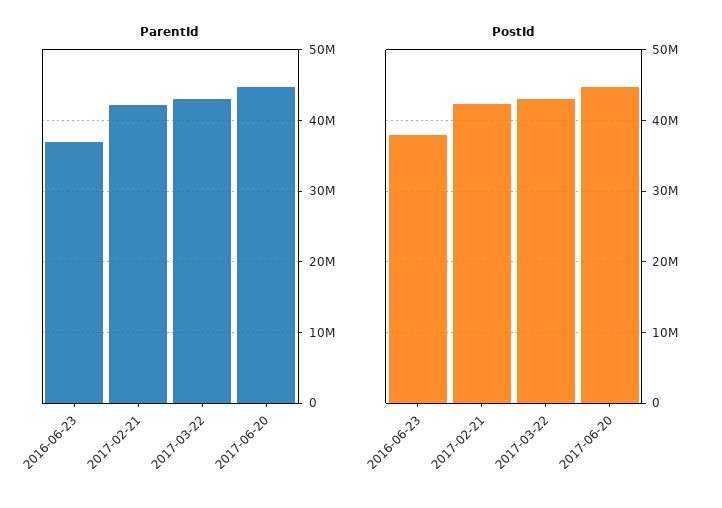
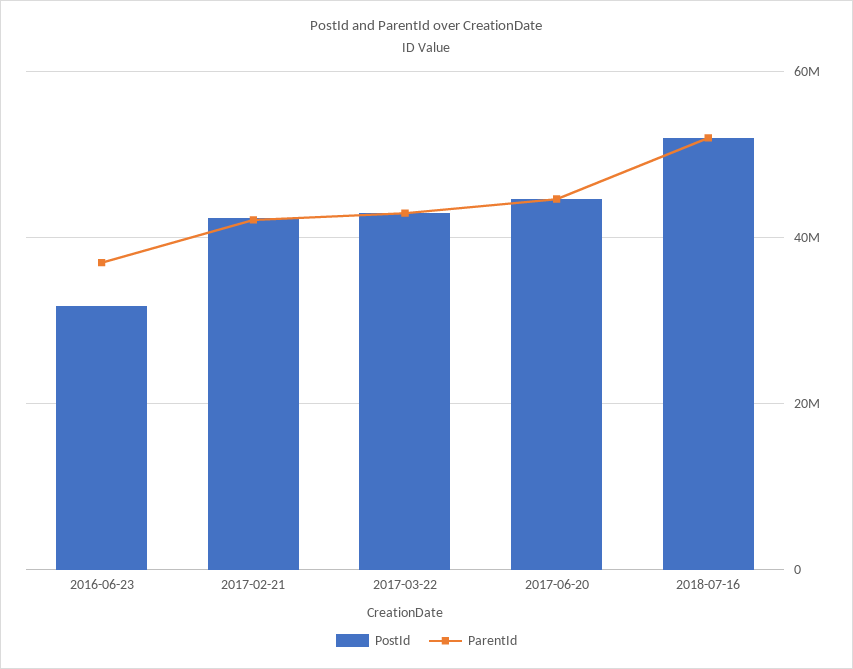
PostId, 2016-06-23: 38000000 -> 32000000
PostId, 2018-07-16: none -> 52000000
ParentId, 2018-07-16: none -> 52000000

